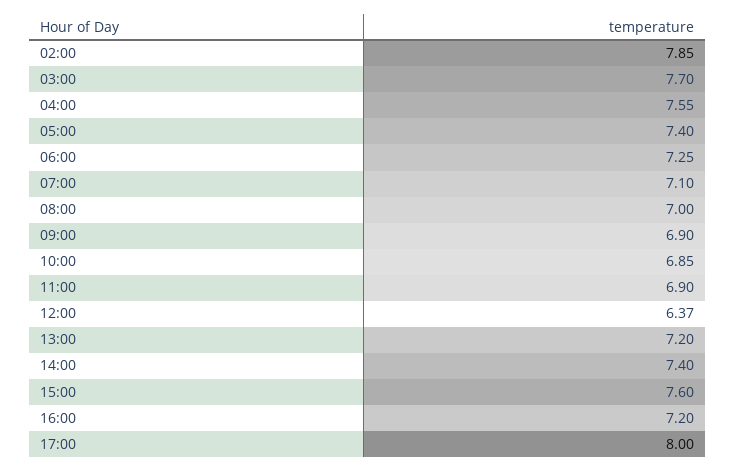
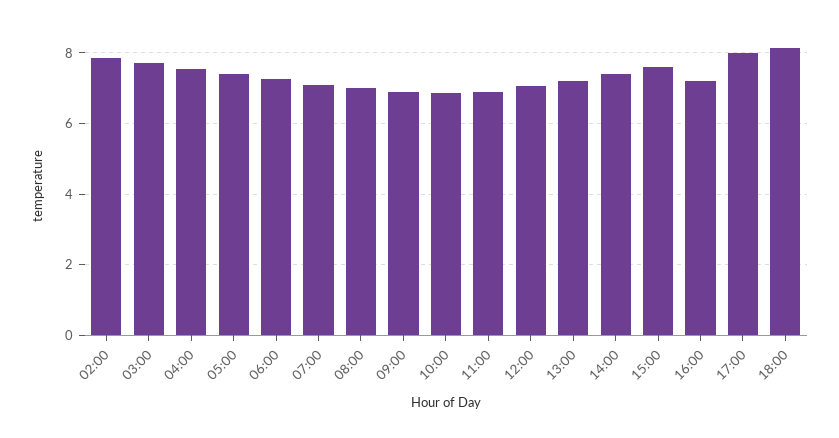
12:00: 6.37 -> 7
18:00: none -> 8.2

